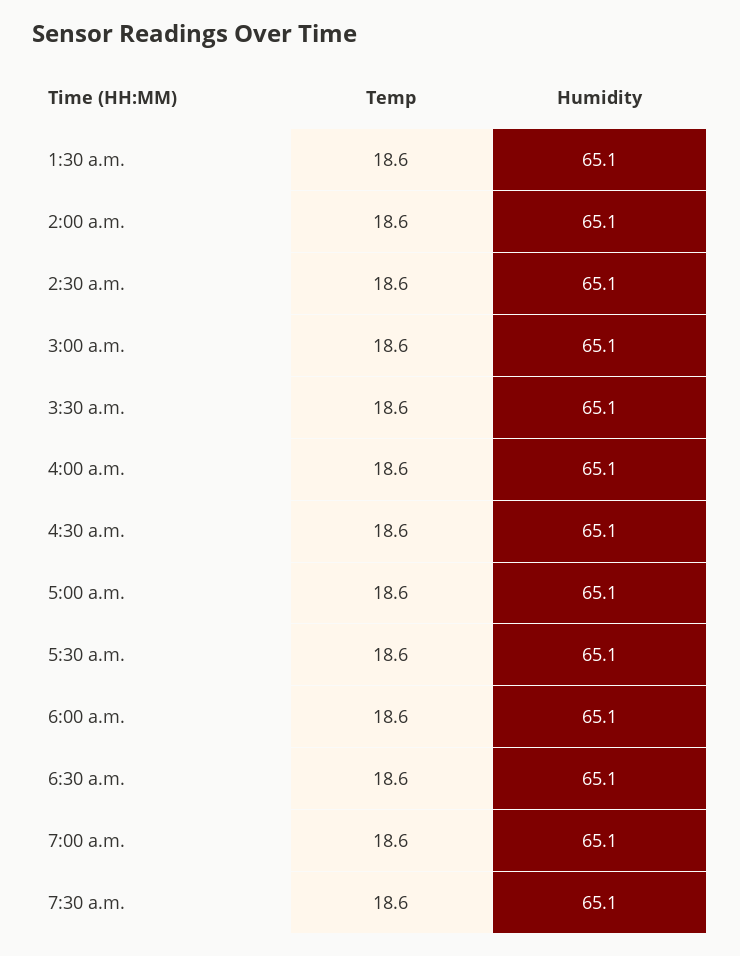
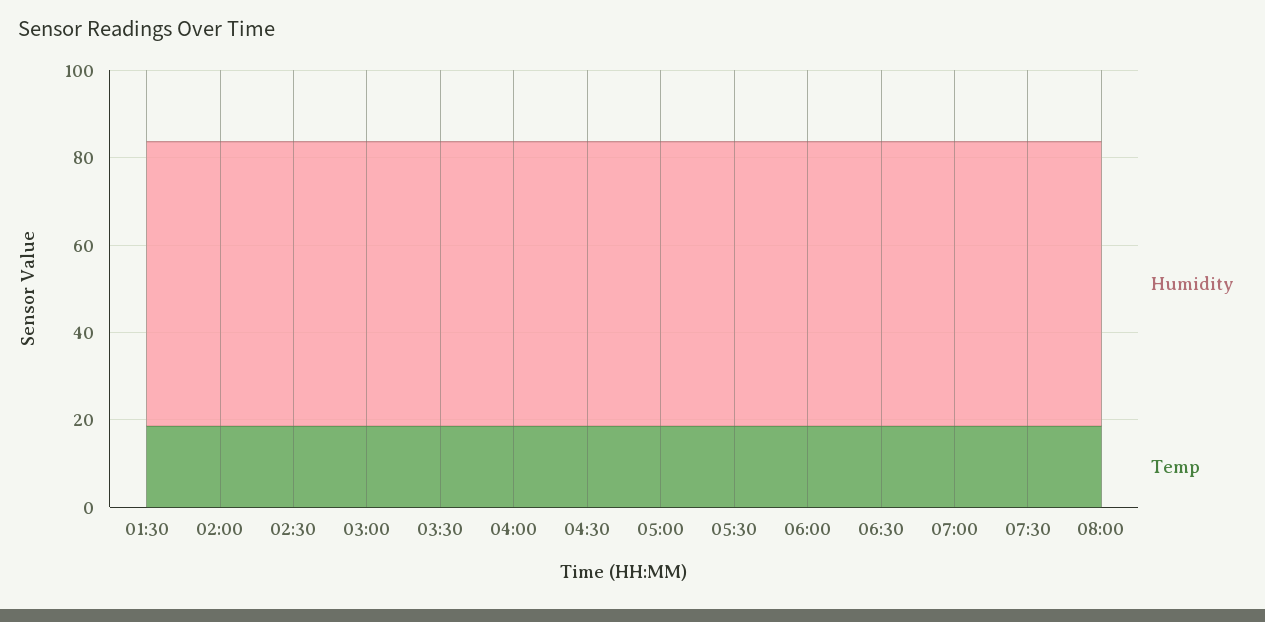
Humidity, 08:00: none -> 65
Temp, 08:00: none -> 20

